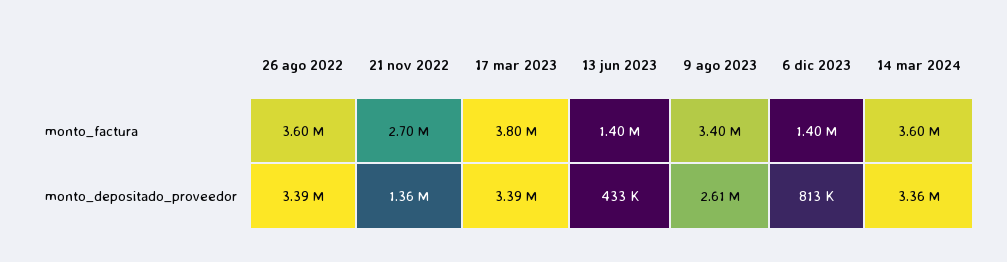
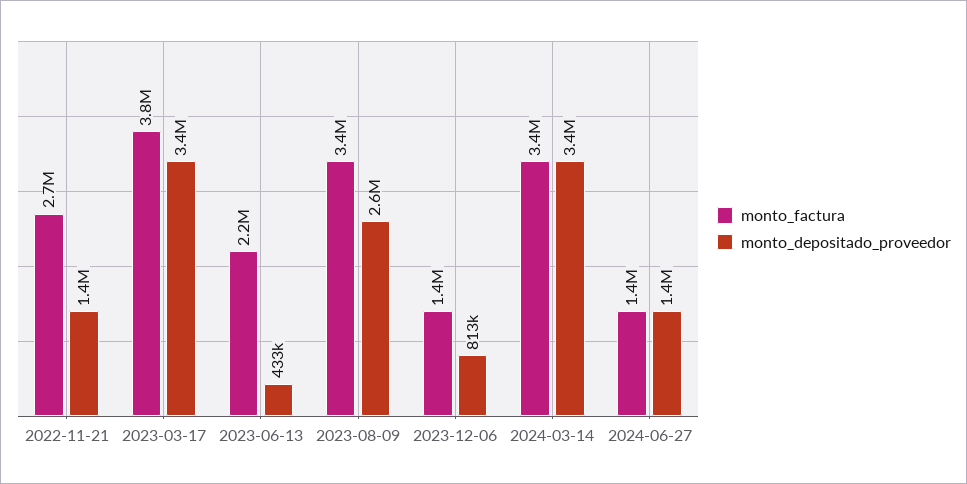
monto_factura, 26 ago 2022: 3600000 -> none
monto_factura, 13 jun 2023: 1400000 -> 2200000
monto_factura, 14 mar 2024: 3600000 -> 3400000
monto_depositado_proveedor, 26 ago 2022: 3390000 -> none
monto_factura, 2024-06-27: none -> 1400000
monto_depositado_proveedor, 2024-06-27: none -> 1400000

